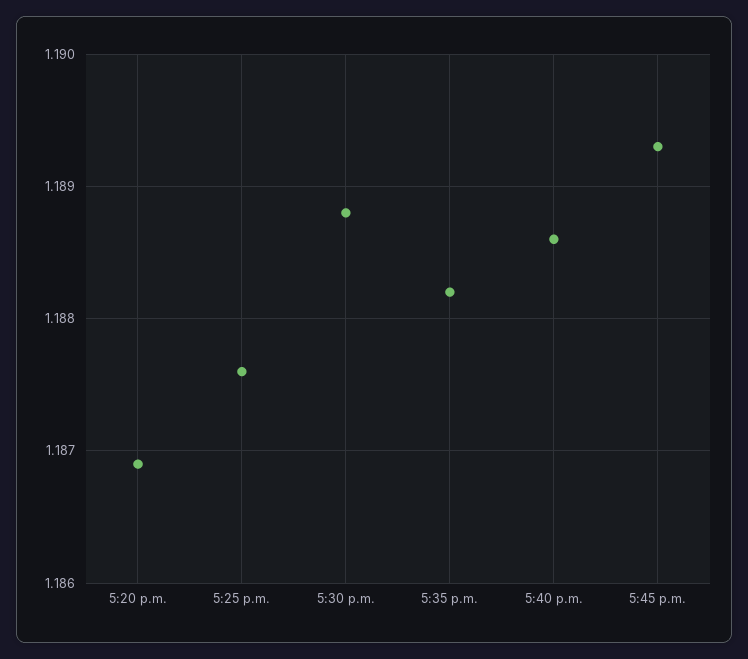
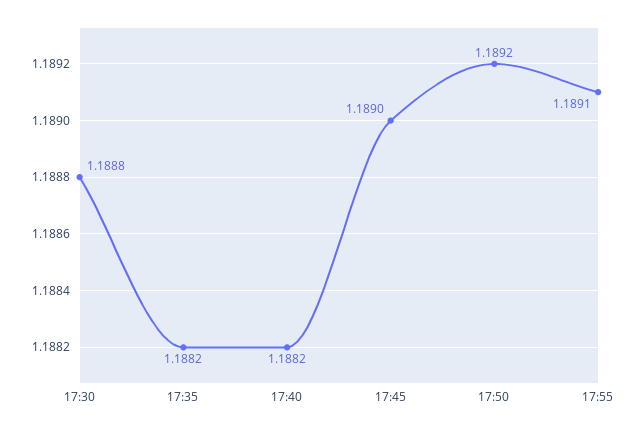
5:20 p.m.: 1.1869 -> none
5:25 p.m.: 1.1876 -> none
5:40 p.m.: 1.1886 -> 1.1882
5:45 p.m.: 1.1893 -> 1.189
17:50: none -> 1.1892
17:55: none -> 1.1891

